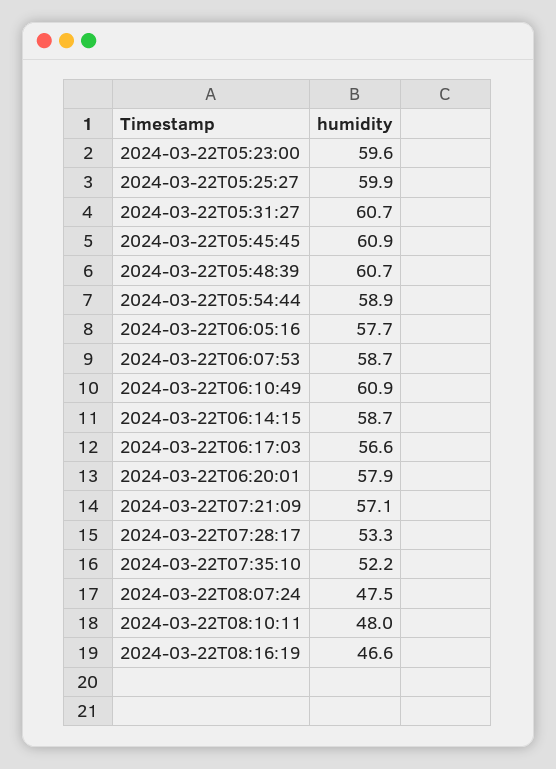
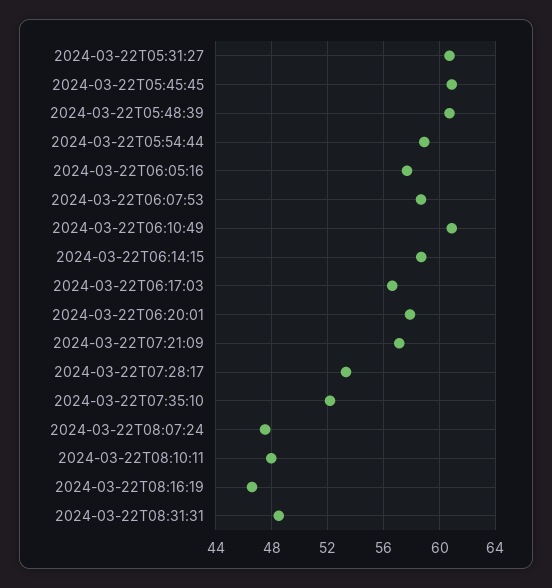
2024-03-22T05:23:00: 59.6 -> none
2024-03-22T05:25:27: 59.9 -> none
2024-03-22T08:31:31: none -> 48.5

